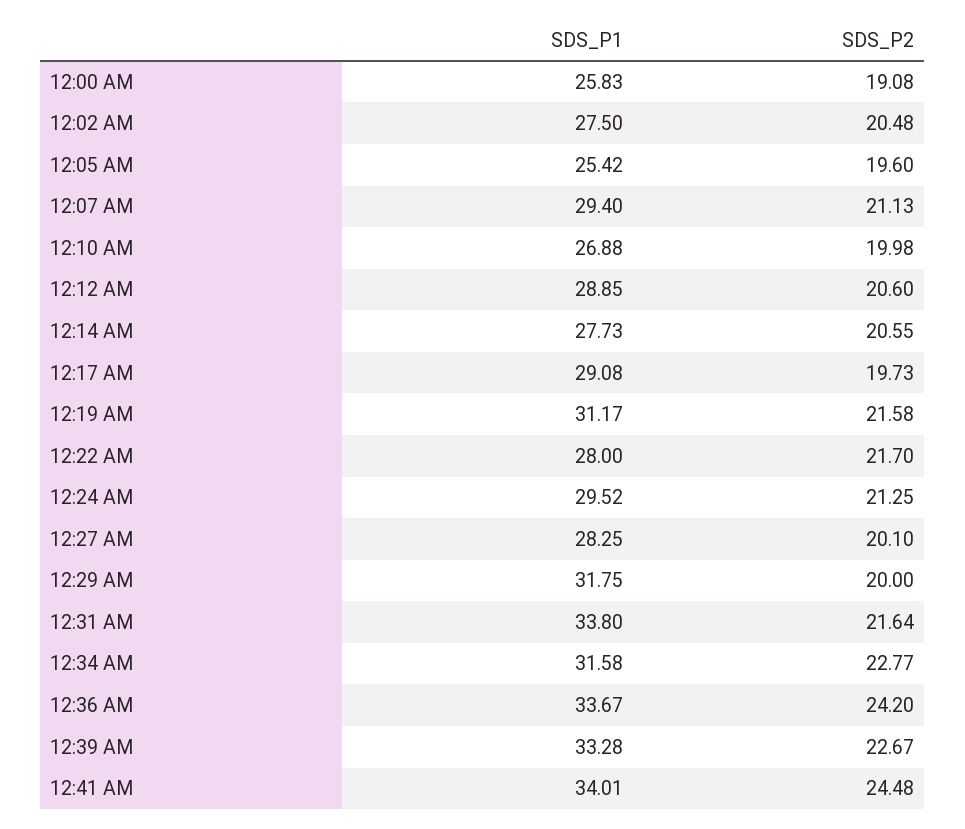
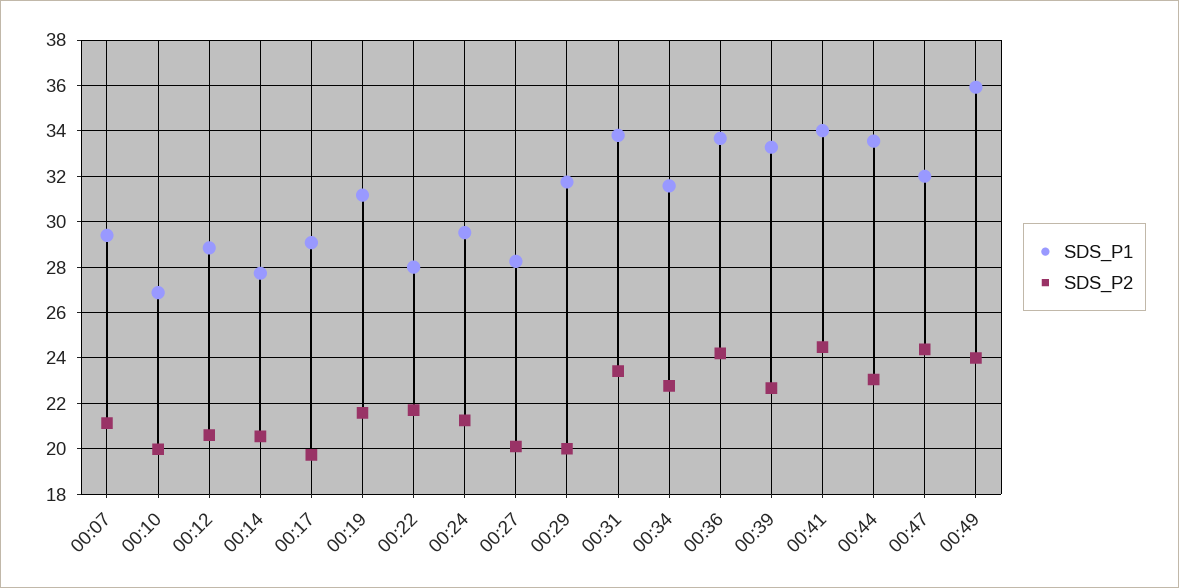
SDS_P1, 12:00 AM: 25.83 -> none
SDS_P2, 12:00 AM: 19.08 -> none
SDS_P1, 12:02 AM: 27.5 -> none
SDS_P2, 12:02 AM: 20.48 -> none
SDS_P1, 12:05 AM: 25.42 -> none
SDS_P2, 12:05 AM: 19.6 -> none
SDS_P2, 12:31 AM: 21.64 -> 23.5
SDS_P1, 00:44: none -> 33.5
SDS_P2, 00:44: none -> 23
SDS_P1, 00:47: none -> 32
SDS_P2, 00:47: none -> 24.5
SDS_P1, 00:49: none -> 36
SDS_P2, 00:49: none -> 24

